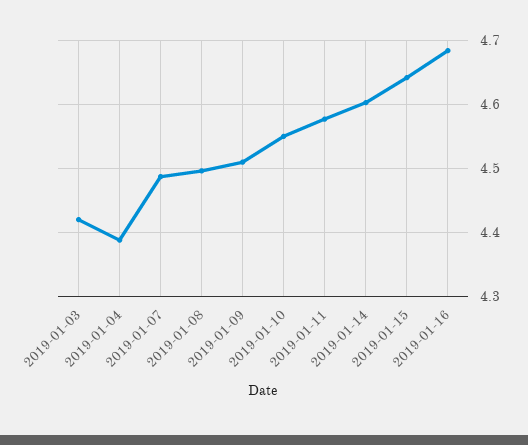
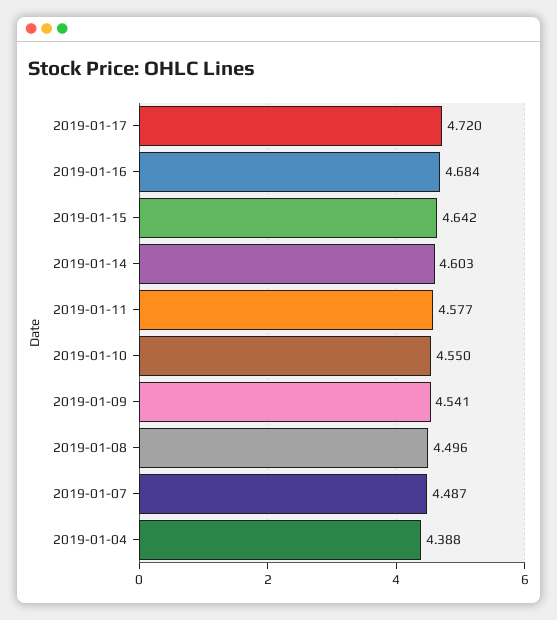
2019-01-03: 4.42 -> none
2019-01-09: 4.51 -> 4.541
2019-01-17: none -> 4.72

